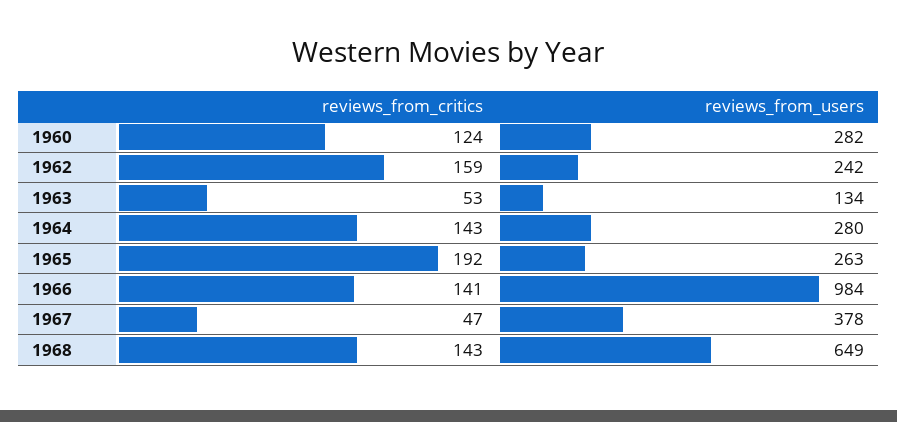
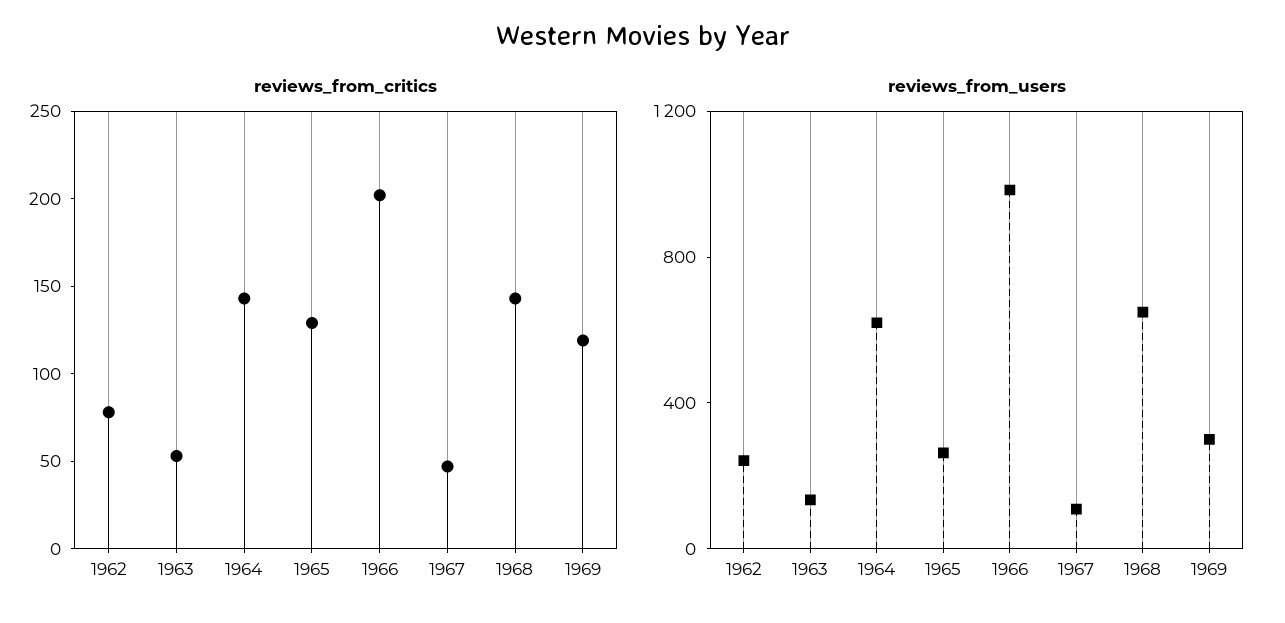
reviews_from_critics, 1960: 124 -> none
reviews_from_users, 1960: 282 -> none
reviews_from_critics, 1962: 159 -> 80
reviews_from_users, 1964: 280 -> 600
reviews_from_critics, 1965: 192 -> 130
reviews_from_critics, 1966: 141 -> 200
reviews_from_users, 1967: 378 -> 100
reviews_from_critics, 1969: none -> 120
reviews_from_users, 1969: none -> 300

